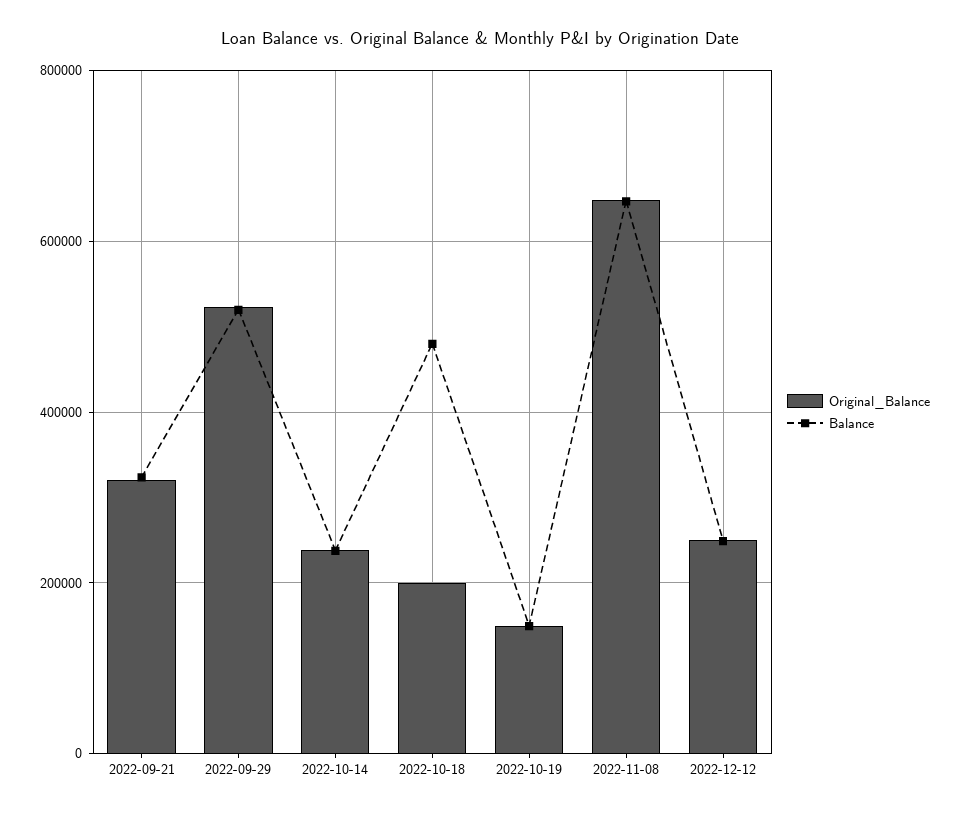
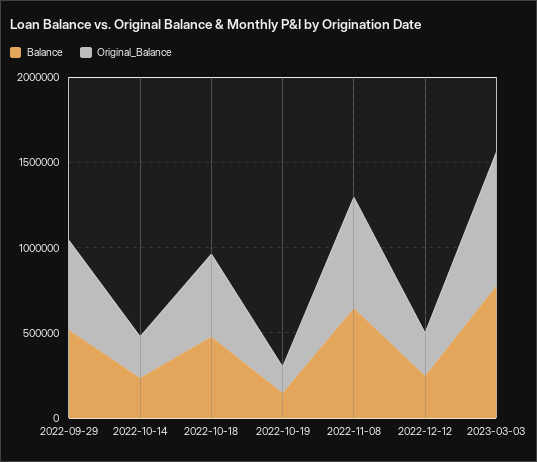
Original_Balance, 2022-09-21: 320000 -> none
Balance, 2022-09-21: 320000 -> none
Original_Balance, 2022-10-18: 200000 -> 500000
Balance, 2023-03-03: none -> 800000
Original_Balance, 2023-03-03: none -> 800000

